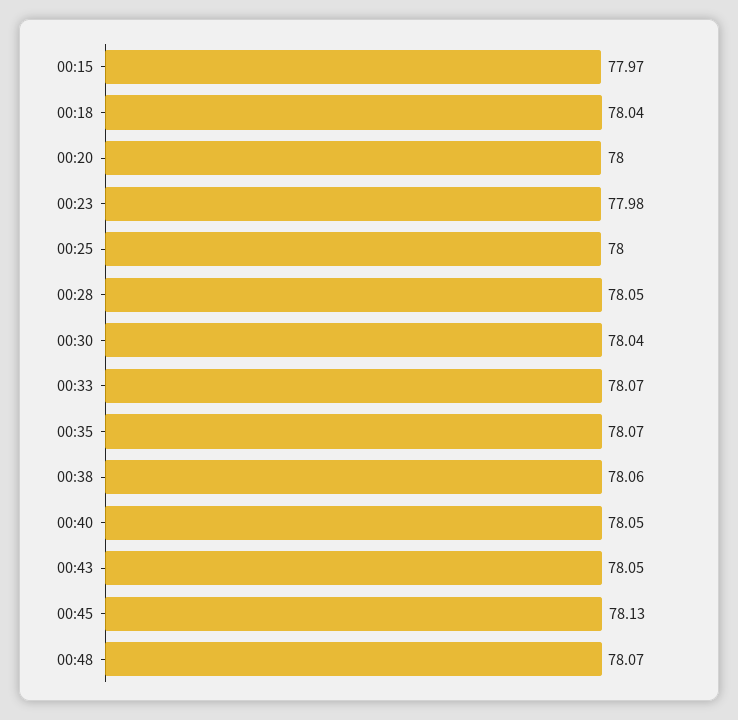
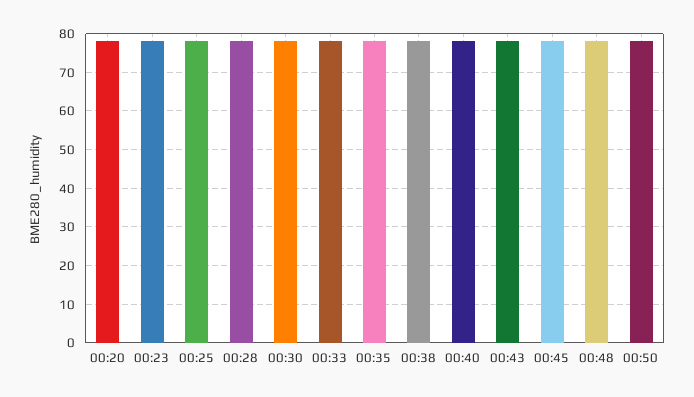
00:15: 77.97 -> none
00:18: 78.04 -> none
00:50: none -> 78

